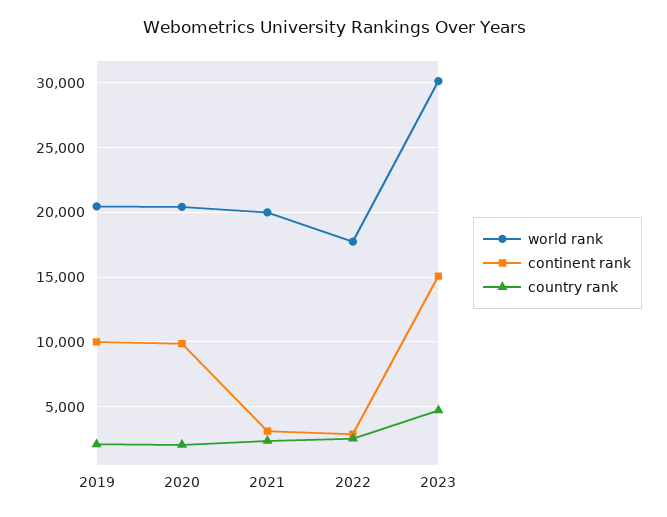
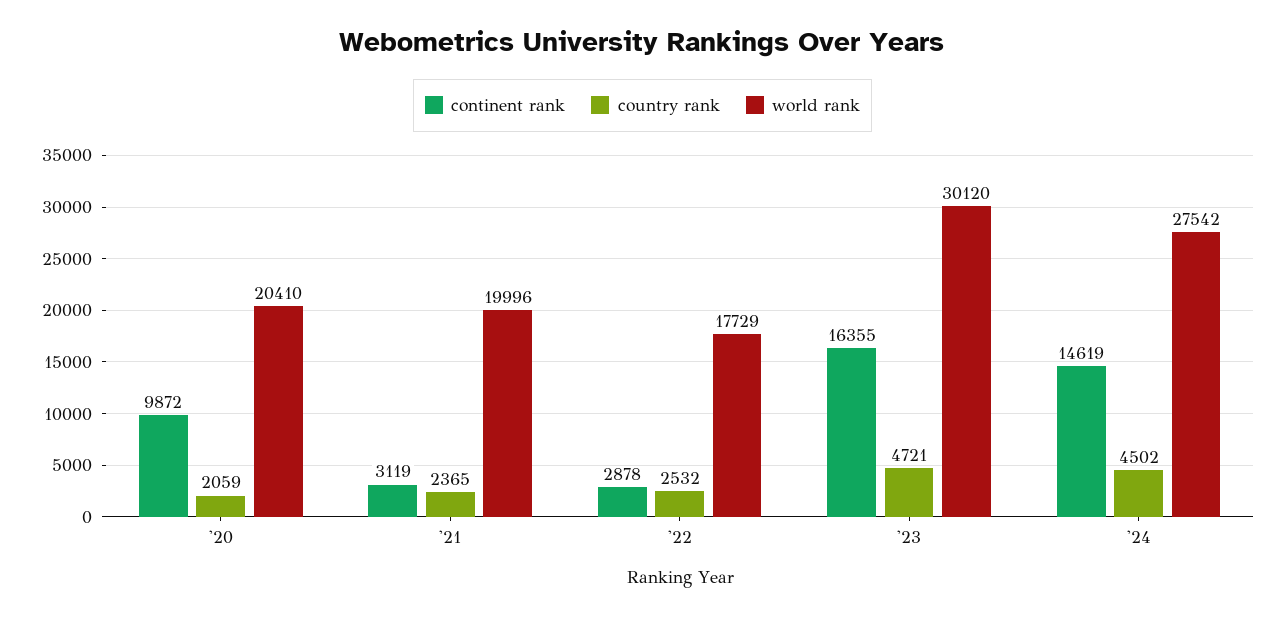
world rank, 2019: 20500 -> none
continent rank, 2019: 10000 -> none
country rank, 2019: 2000 -> none
continent rank, 2023: 15000 -> 16355
continent rank, '24: none -> 14619
country rank, '24: none -> 4502
world rank, '24: none -> 27542

